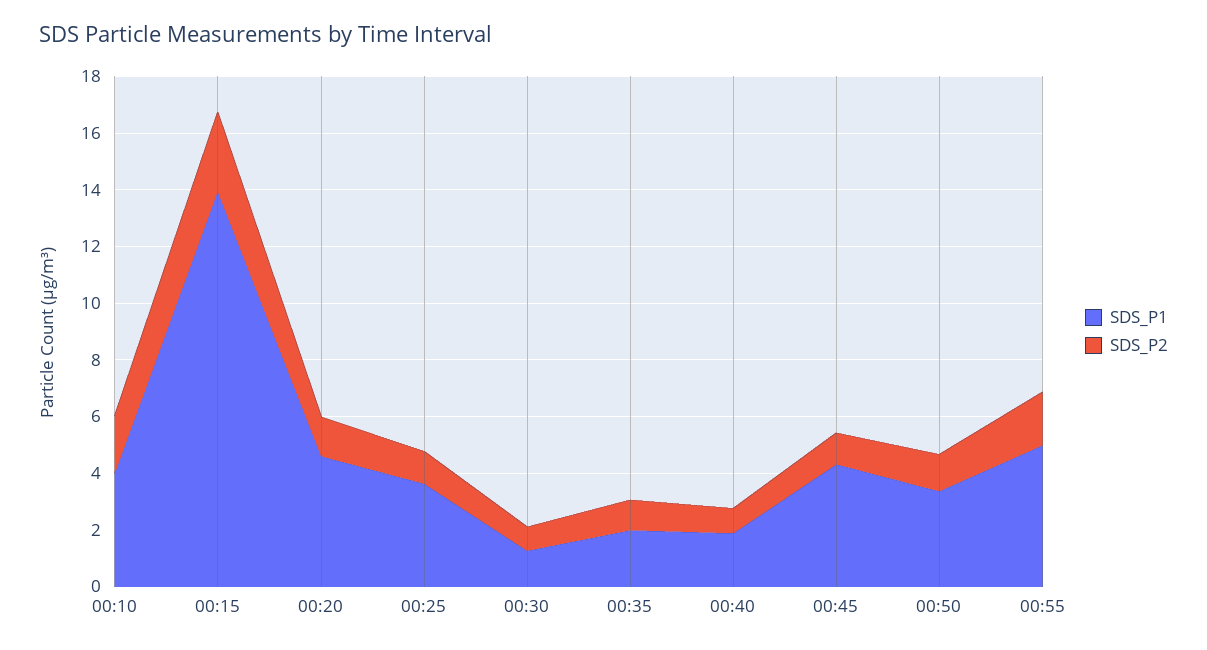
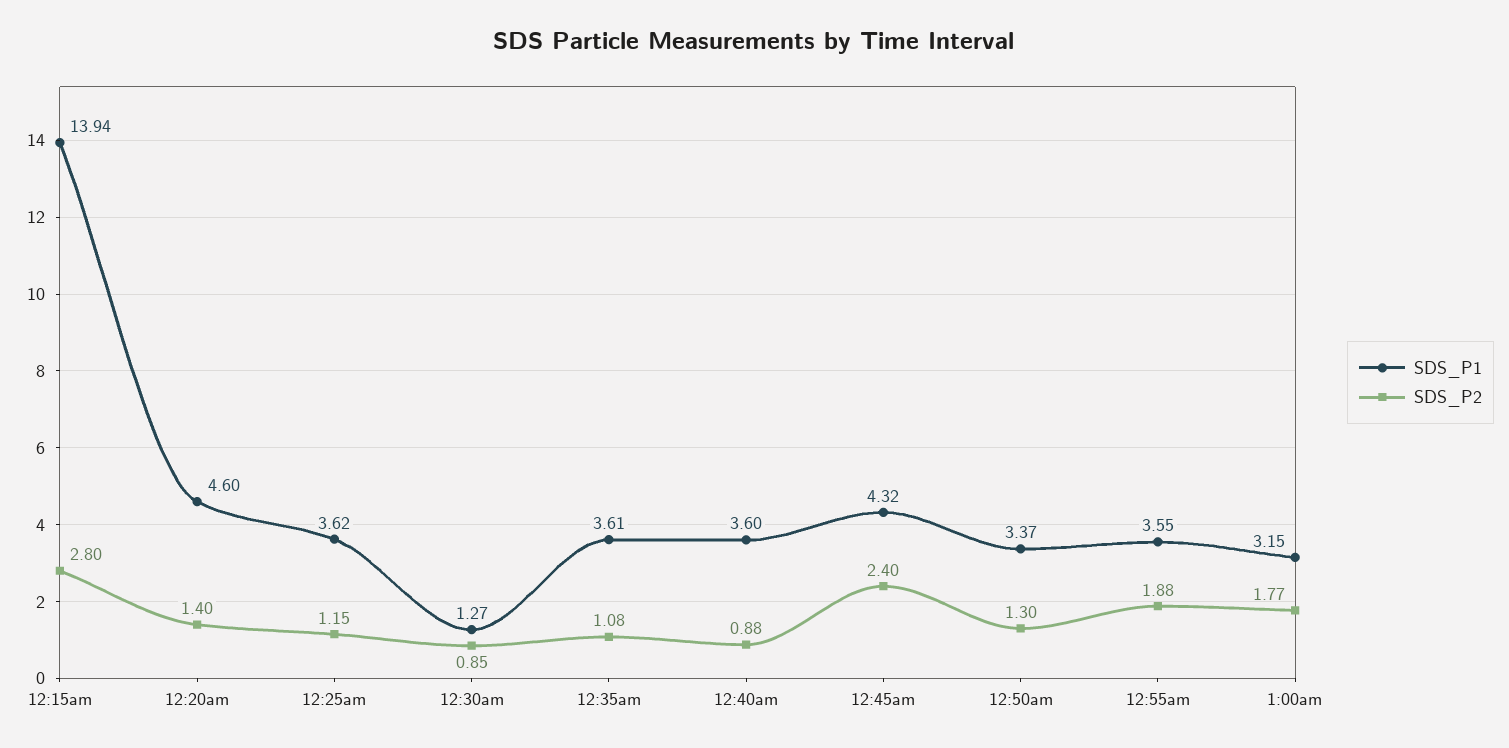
SDS_P1, 00:10: 4 -> none
SDS_P2, 00:10: 2 -> none
SDS_P1, 00:35: 2 -> 3.61
SDS_P1, 00:40: 2 -> 3.6
SDS_P2, 00:45: 1 -> 2.4
SDS_P1, 00:55: 5 -> 3.55
SDS_P1, 1:00am: none -> 3.15
SDS_P2, 1:00am: none -> 1.77

